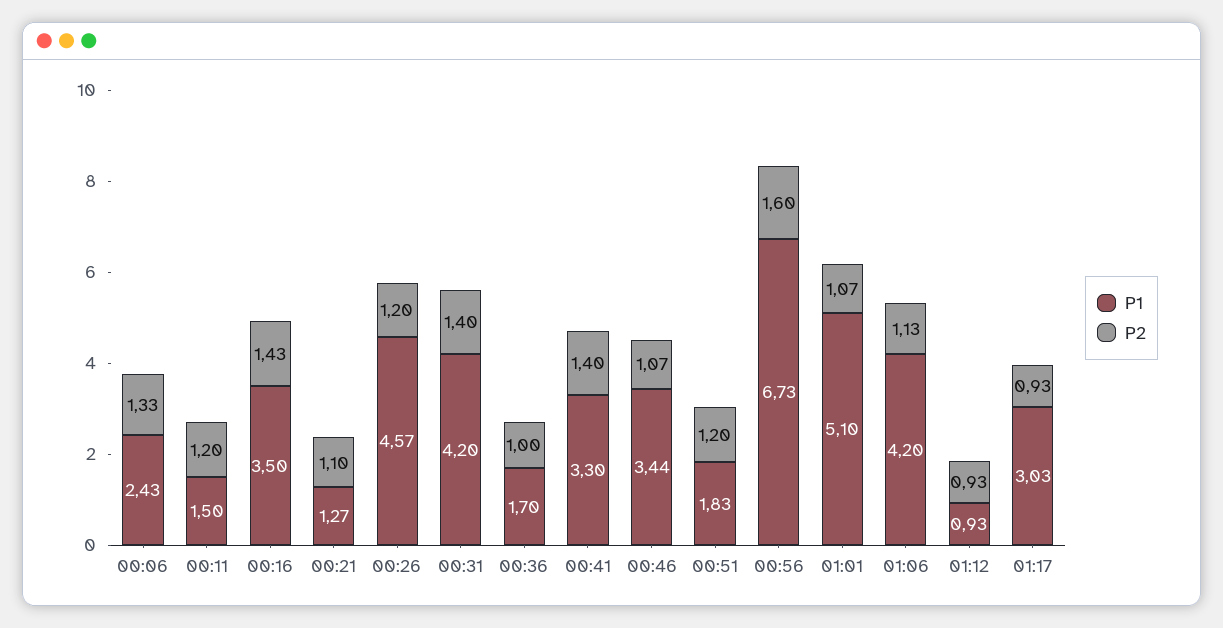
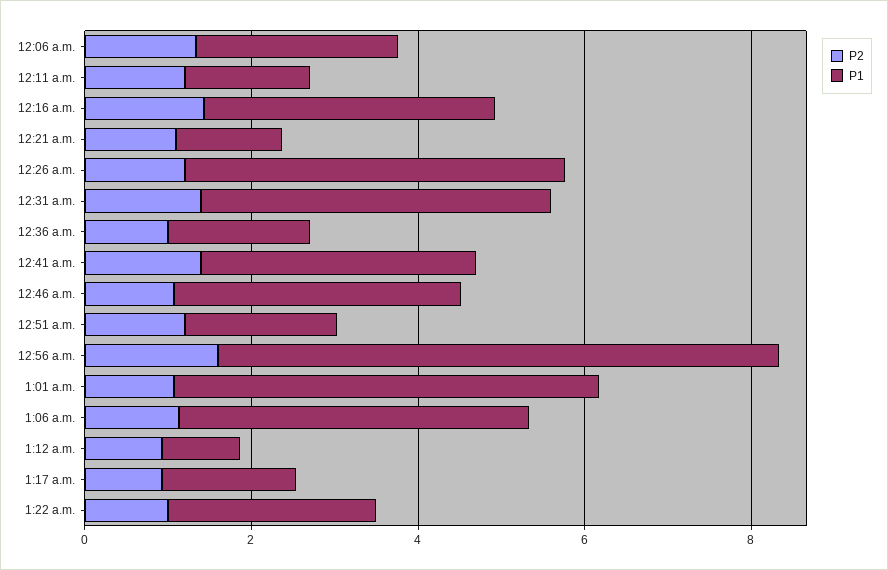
P1, 01:17: 3.03 -> 1.5
P2, 1:22 a.m.: none -> 1
P1, 1:22 a.m.: none -> 2.5

